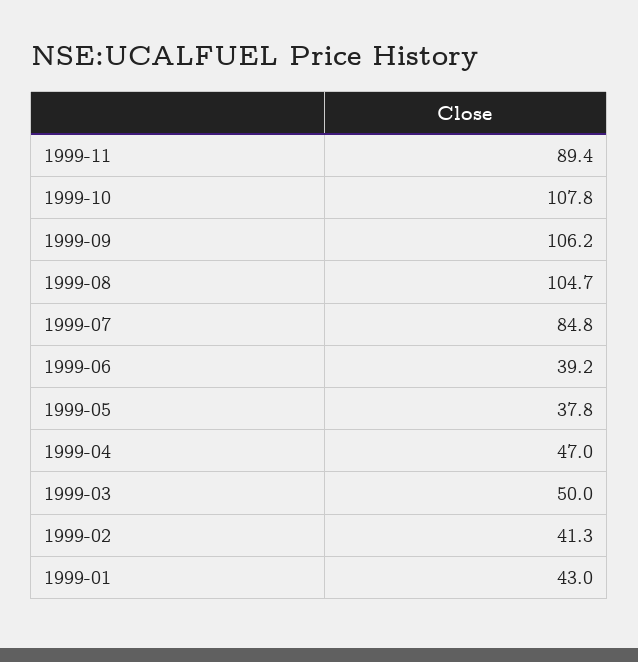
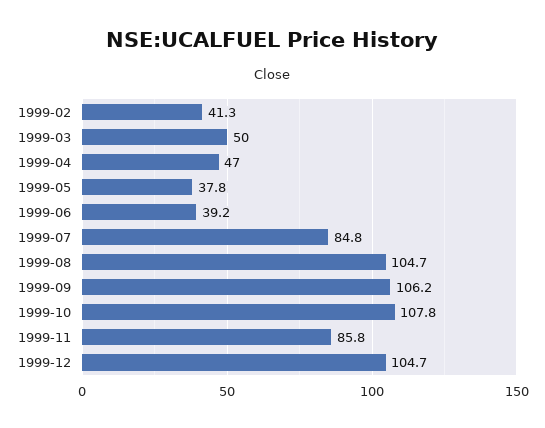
1999-11: 89.4 -> 85.8
1999-01: 43 -> none
1999-12: none -> 104.7

